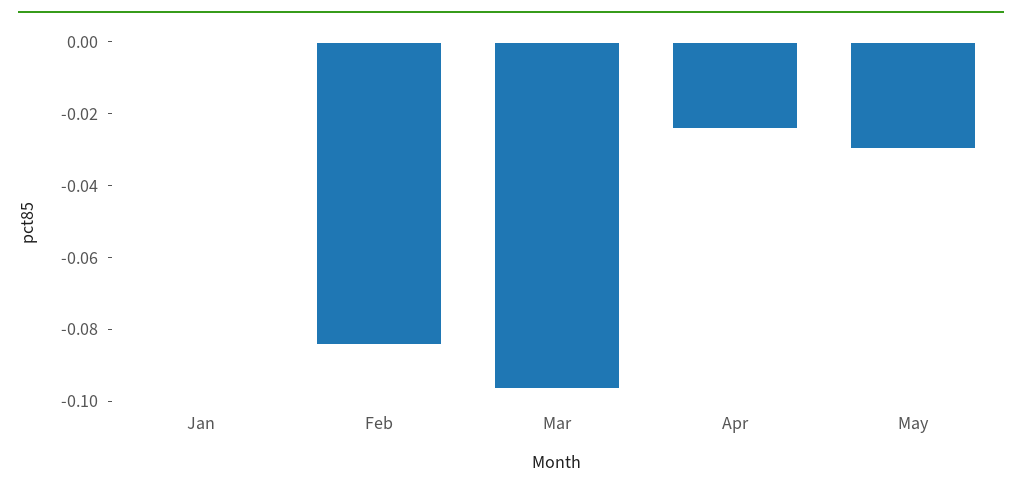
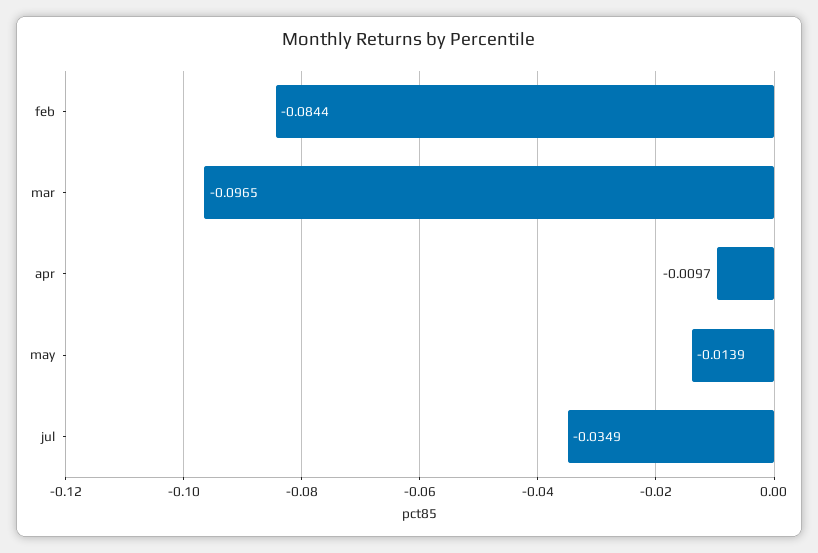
Jan: 0 -> none
Apr: -0.025 -> -0.0097
May: -0.03 -> -0.0139
jul: none -> -0.0349

